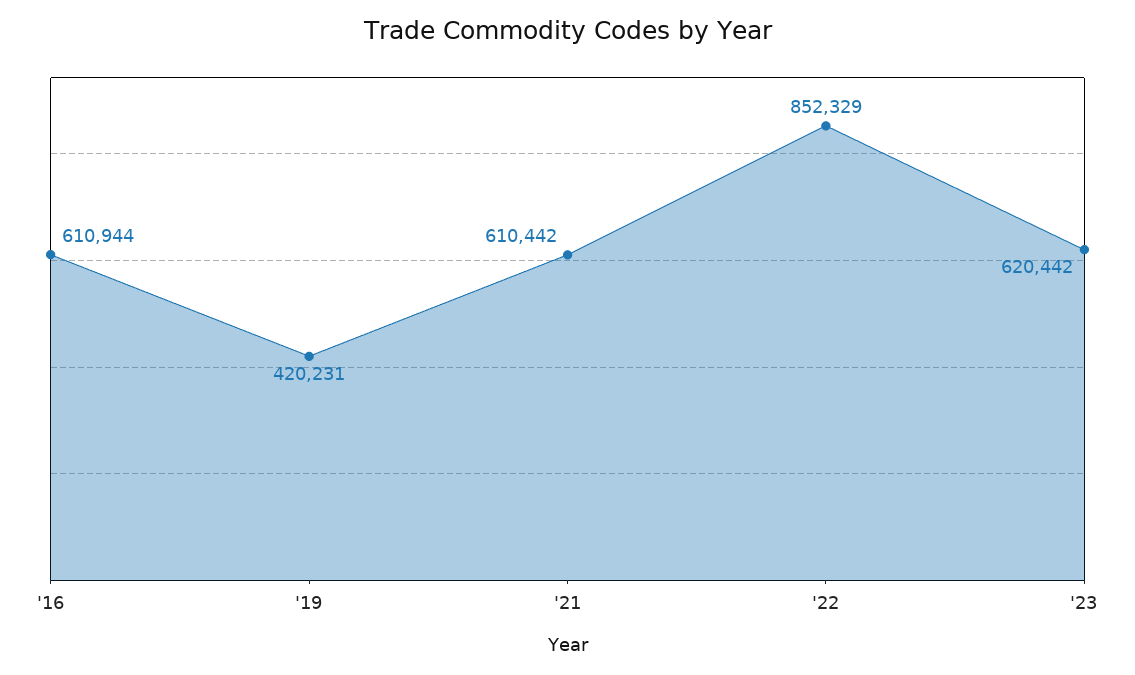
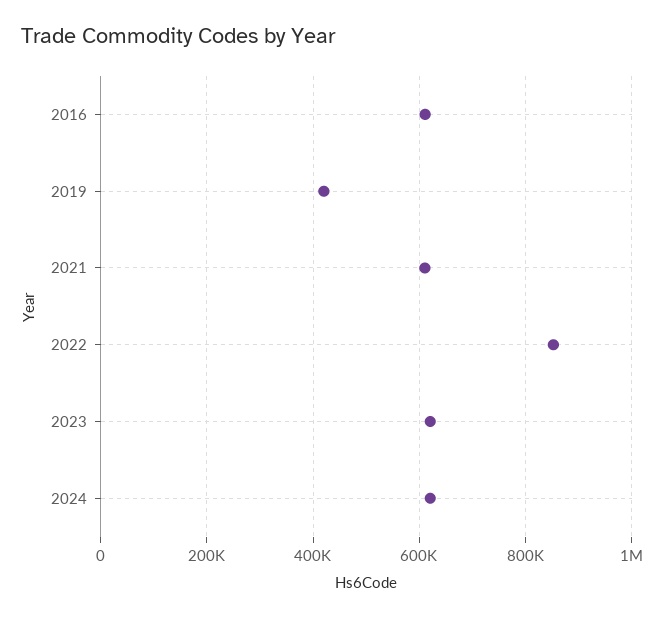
2024: none -> 620000

